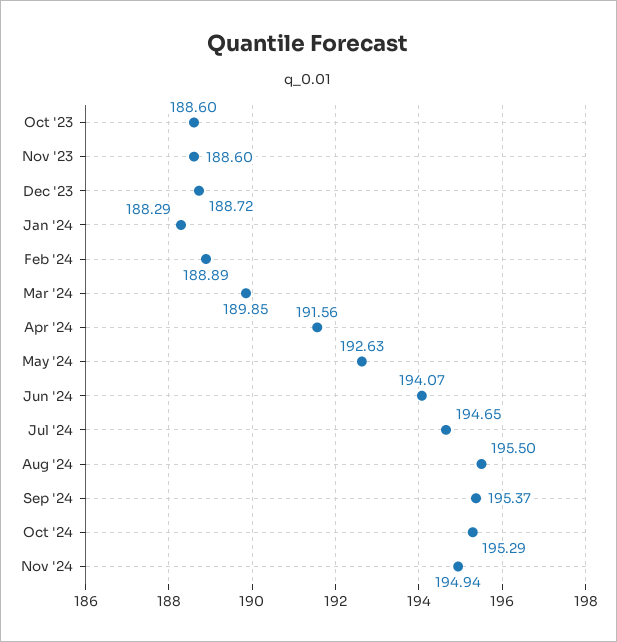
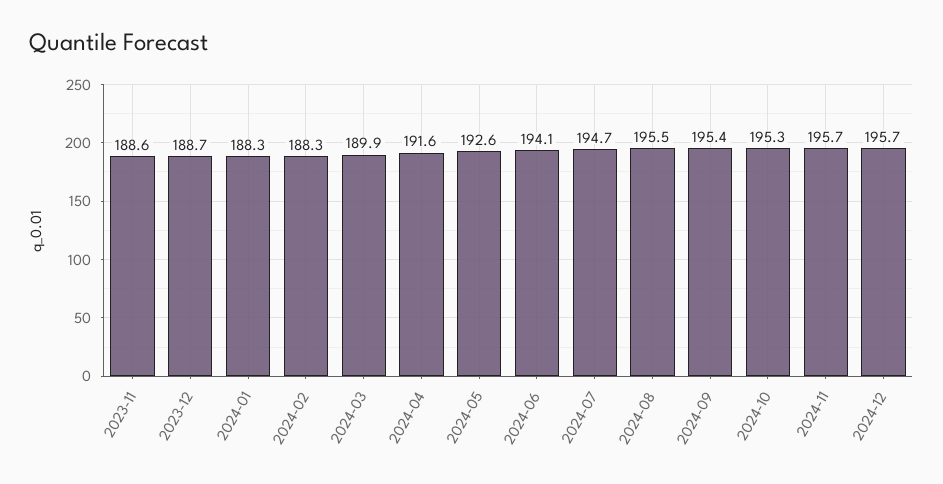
Oct '23: 188.6 -> none
Feb '24: 188.89 -> 188.3
Nov '24: 194.94 -> 195.7
2024-12: none -> 195.7

